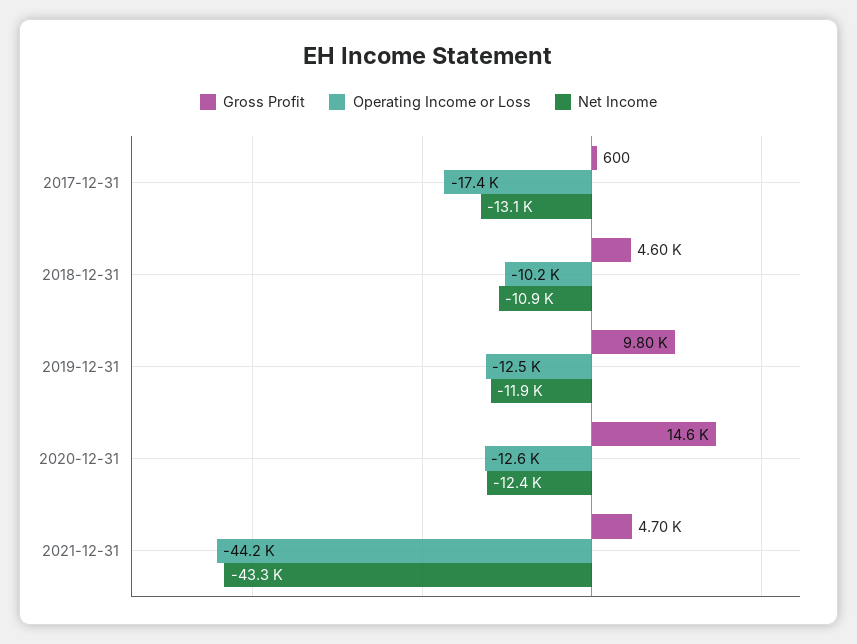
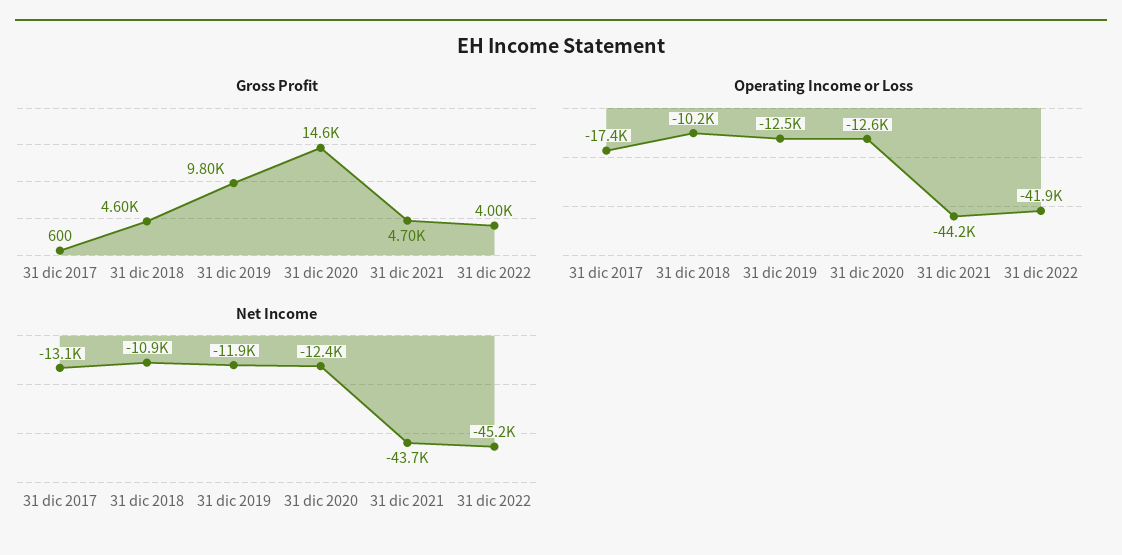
Net Income, 2021-12-31: -43300 -> -43700
Gross Profit, 31 dic 2022: none -> 4000
Operating Income or Loss, 31 dic 2022: none -> -41900
Net Income, 31 dic 2022: none -> -45200

